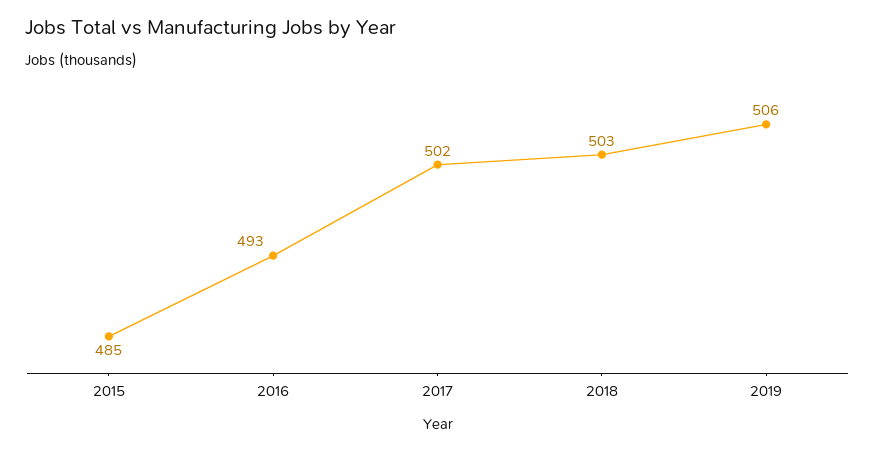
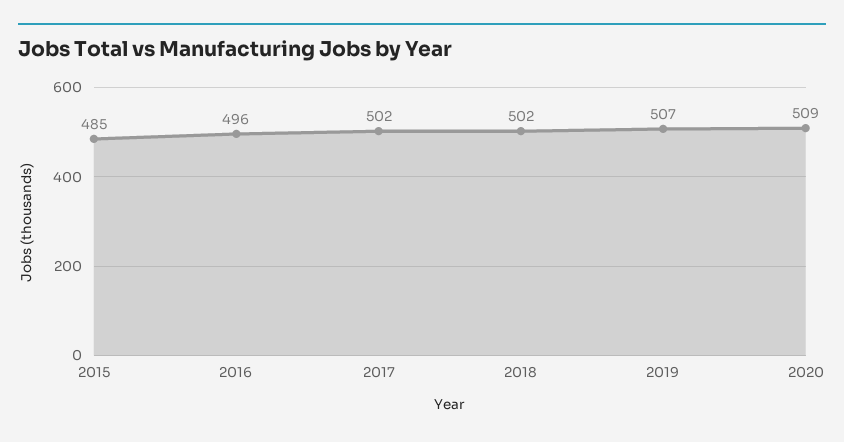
2016: 493 -> 496
2018: 503 -> 502
2019: 506 -> 507
2020: none -> 509

